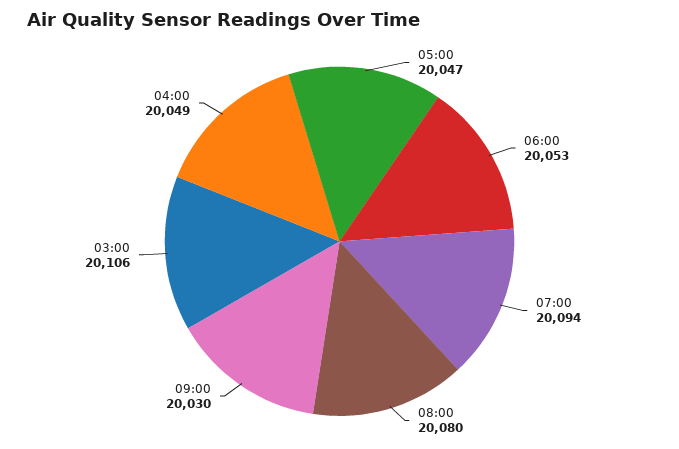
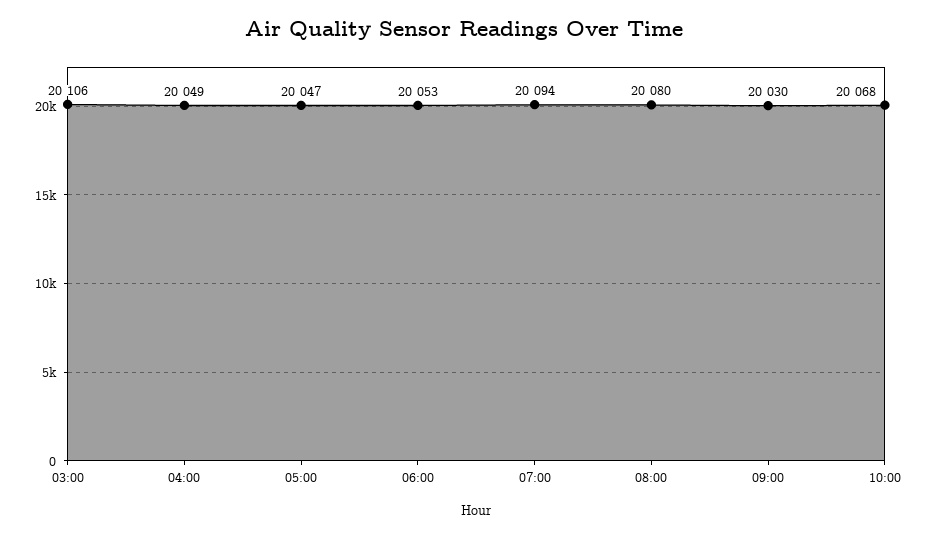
10:00: none -> 20068

